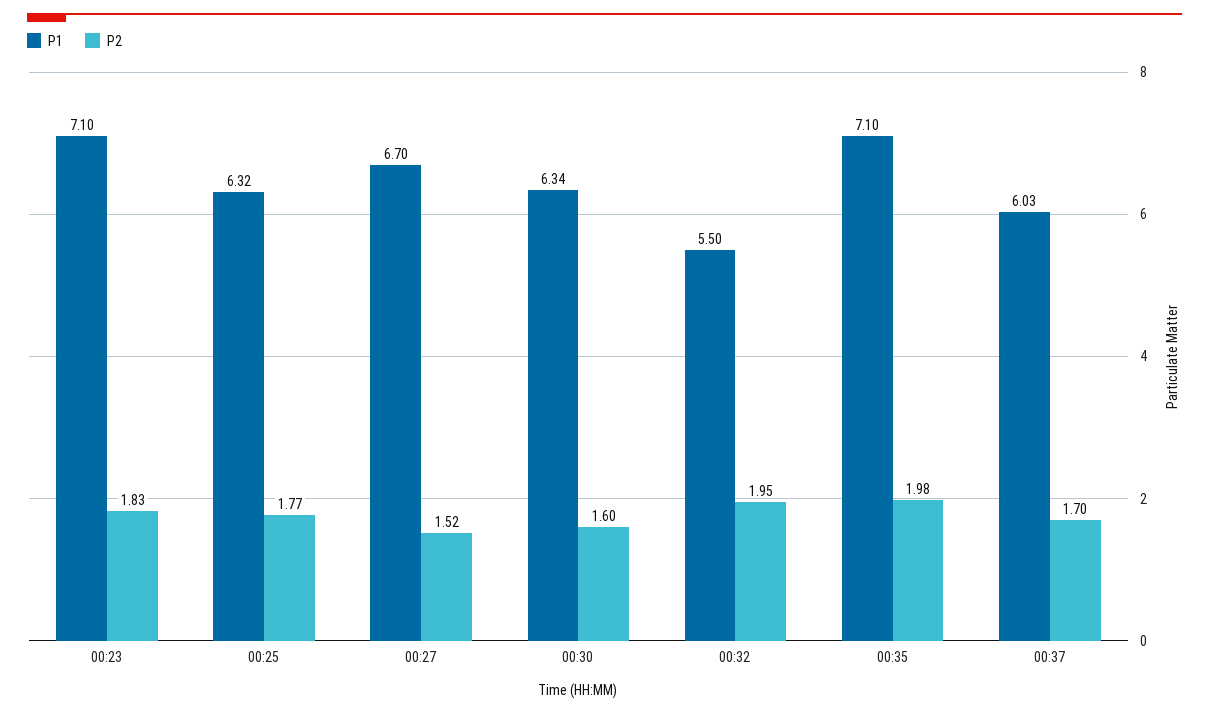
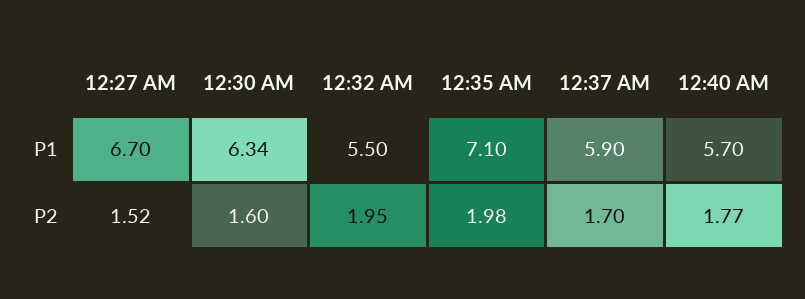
P1, 00:23: 7.1 -> none
P2, 00:23: 1.83 -> none
P1, 00:25: 6.32 -> none
P2, 00:25: 1.77 -> none
P1, 00:37: 6.03 -> 5.9
P1, 12:40 AM: none -> 5.7
P2, 12:40 AM: none -> 1.77

